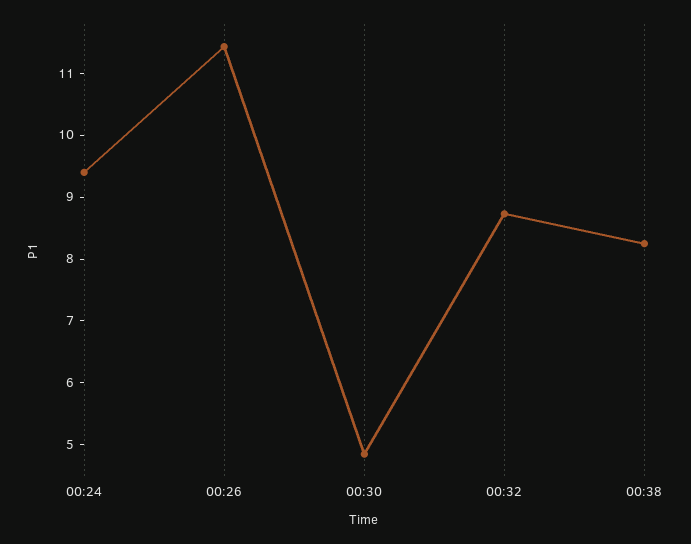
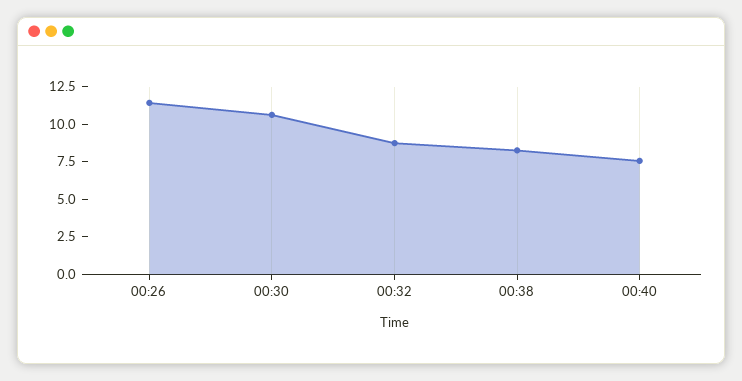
00:24: 9.4 -> none
00:30: 4.8 -> 10
00:40: none -> 7.5

